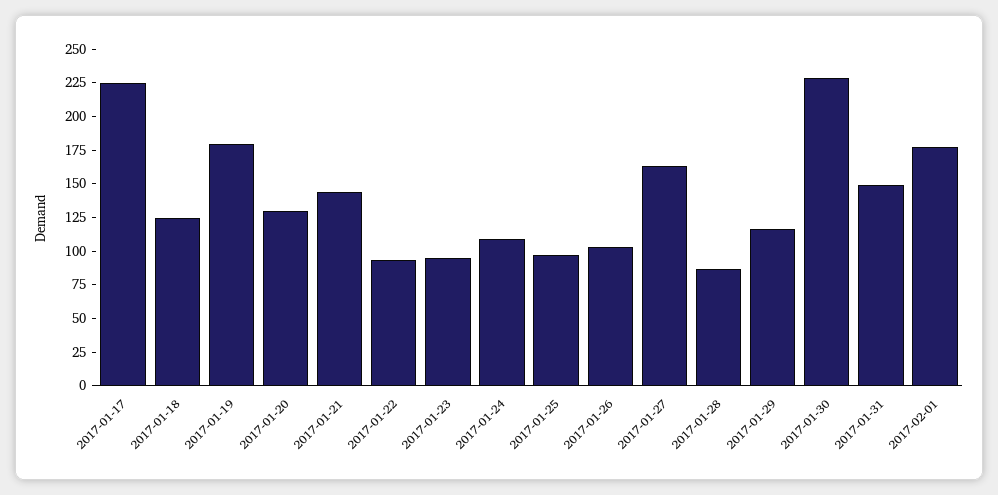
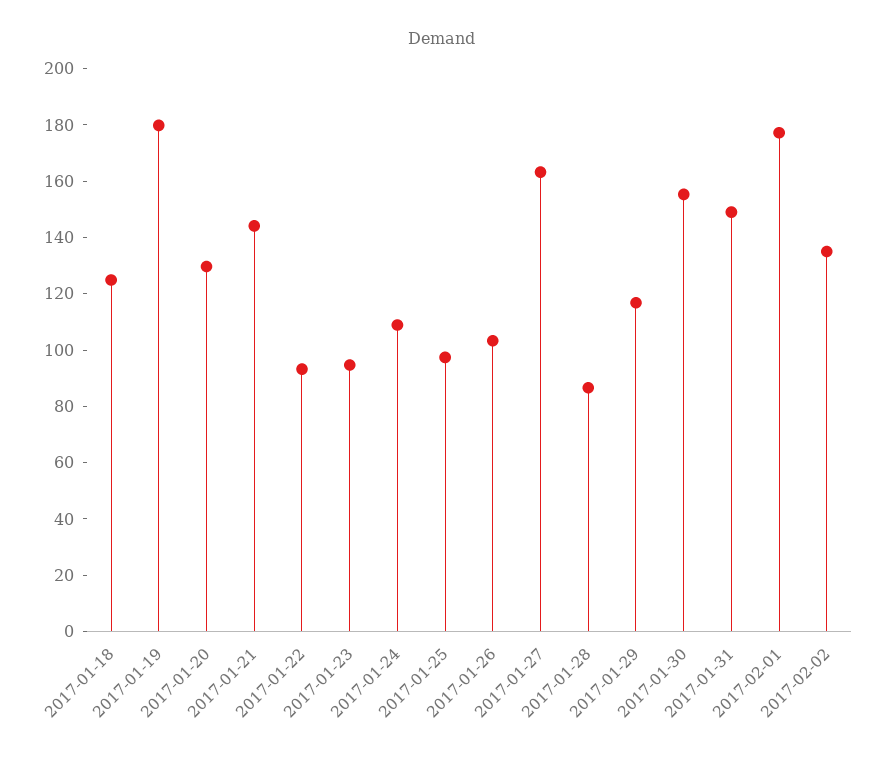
2017-01-17: 225 -> none
2017-01-30: 225 -> 155
2017-02-02: none -> 135

